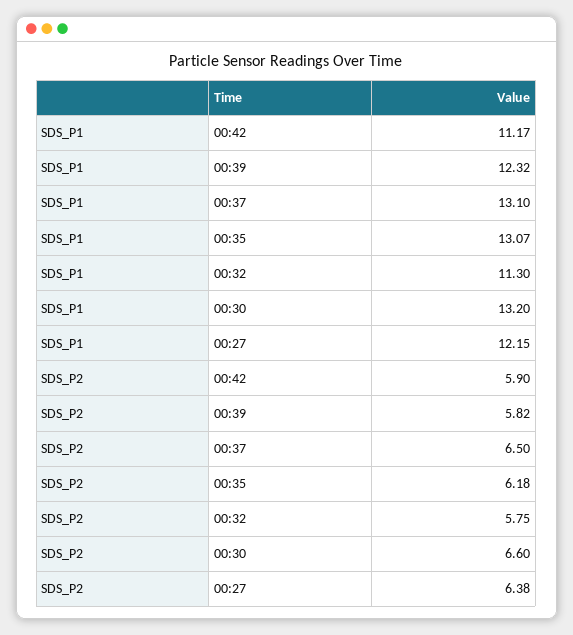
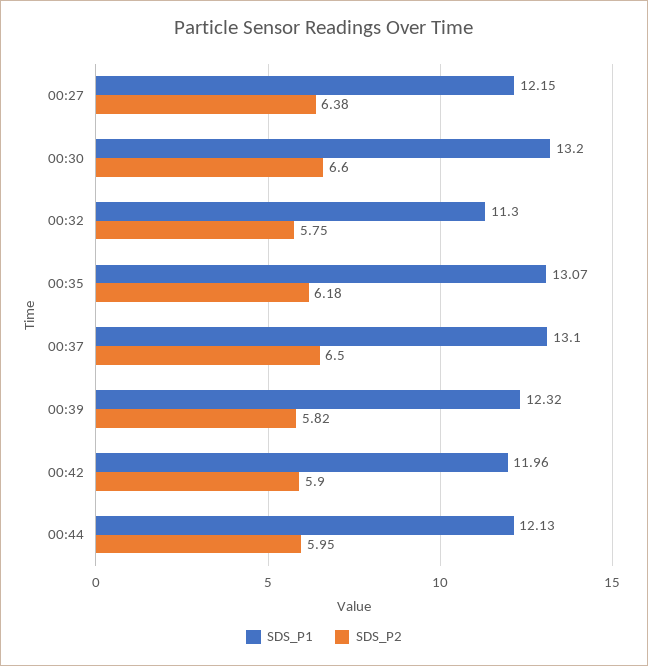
SDS_P1, 00:42: 11.17 -> 11.96
SDS_P1, 00:44: none -> 12.13
SDS_P2, 00:44: none -> 5.95

